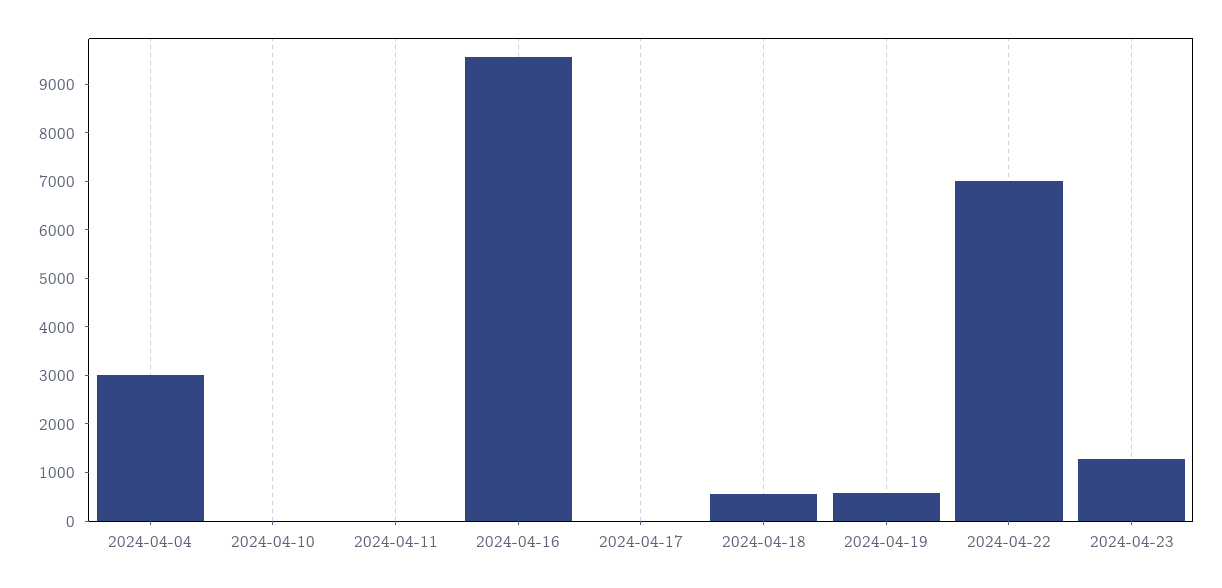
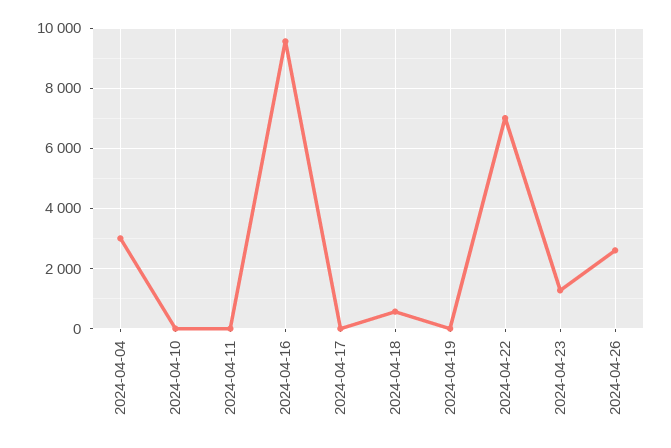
2024-04-19: 600 -> 0
2024-04-26: none -> 2600

